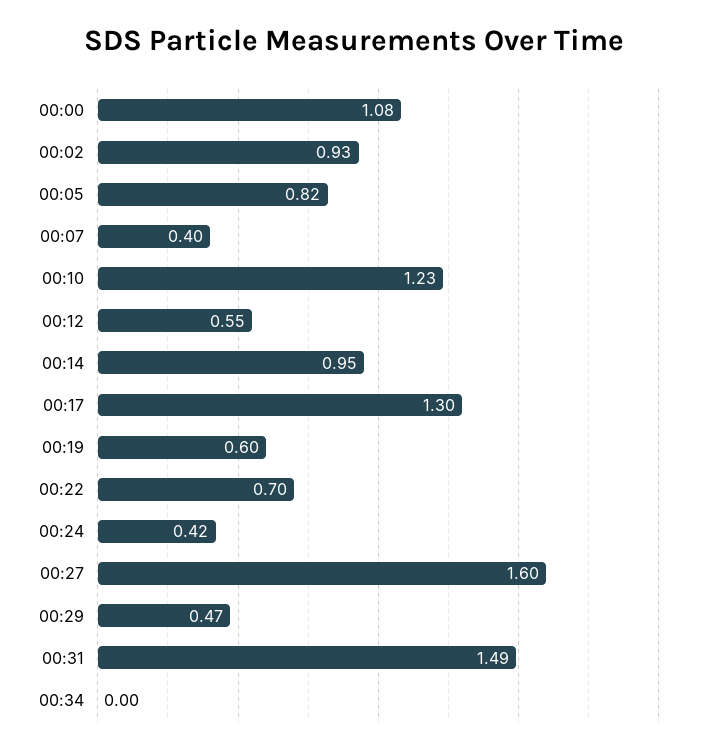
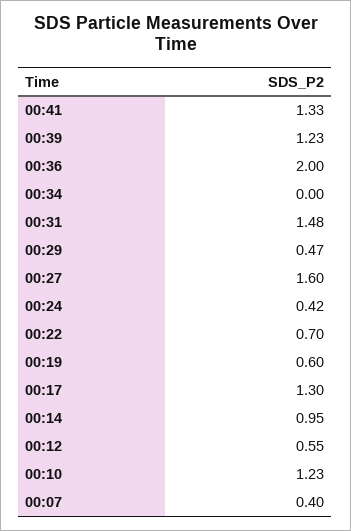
00:00: 1.08 -> none
00:02: 0.93 -> none
00:05: 0.82 -> none
00:31: 1.49 -> 1.48
00:41: none -> 1.33
00:39: none -> 1.23
00:36: none -> 2

